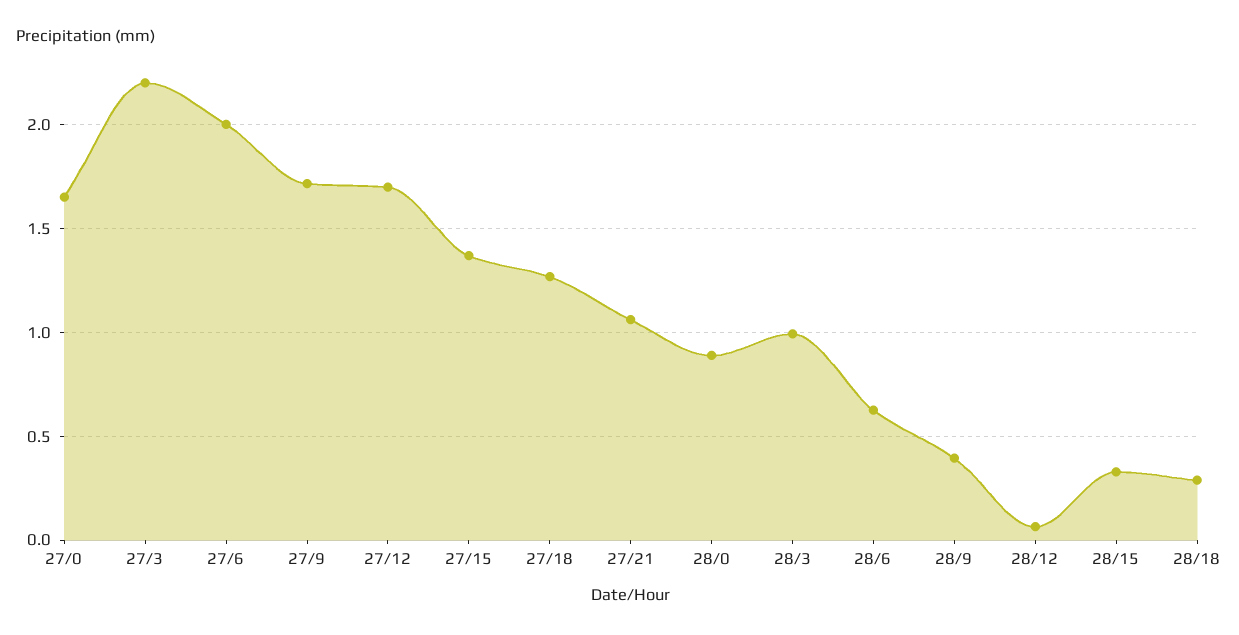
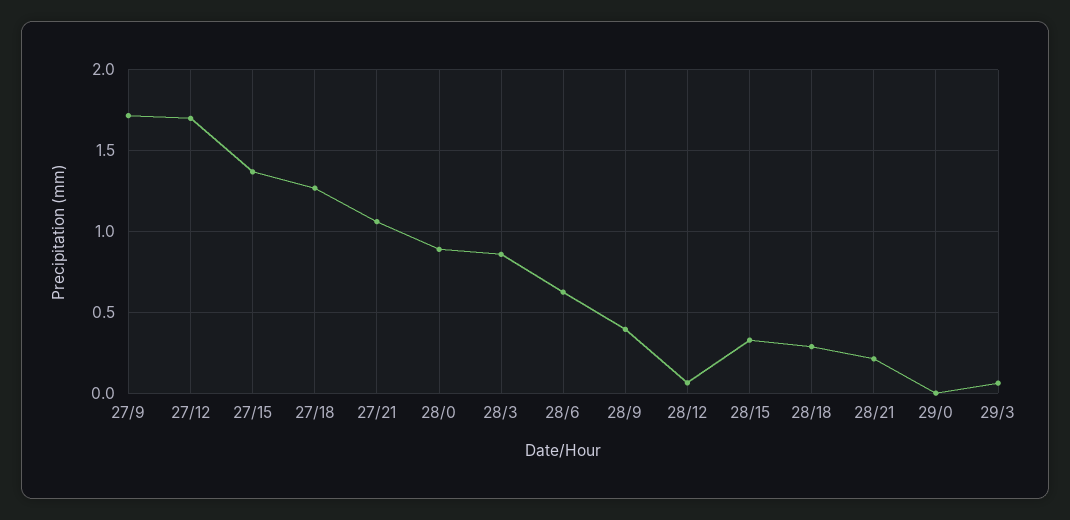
27/0: 1.65 -> none
27/3: 2.2 -> none
27/6: 2 -> none
28/3: 1 -> 0.85
28/21: none -> 0.2
29/0: none -> 0
29/3: none -> 0.05

